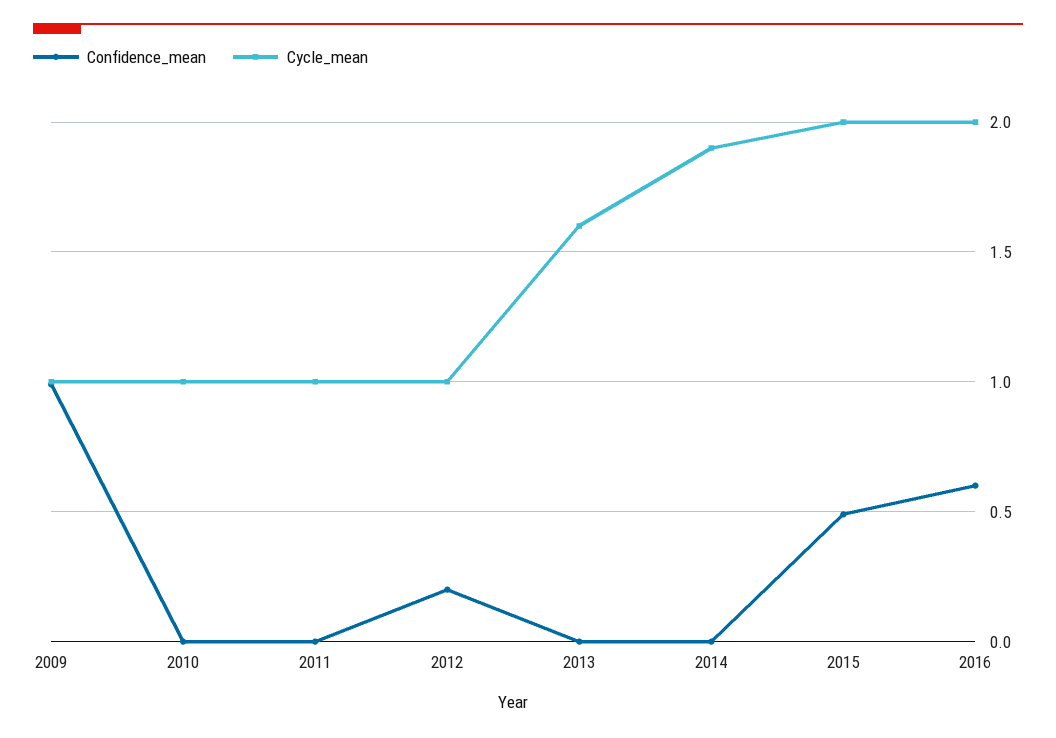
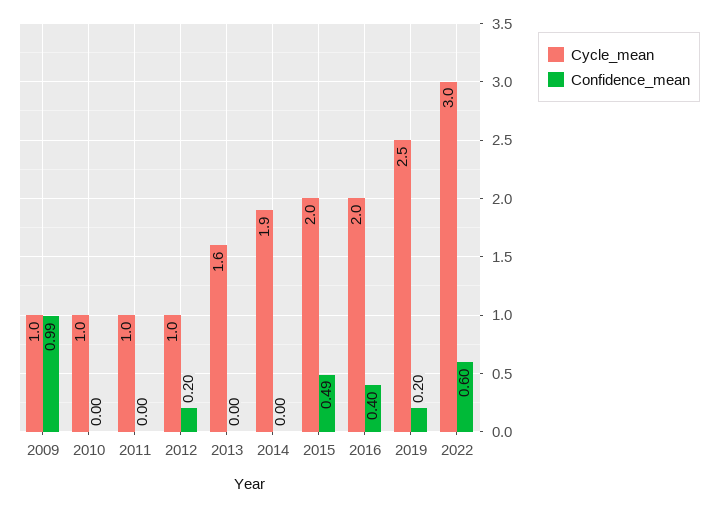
Confidence_mean, 2016: 0.6 -> 0.4
Cycle_mean, 2019: none -> 2.5
Confidence_mean, 2019: none -> 0.2
Cycle_mean, 2022: none -> 3
Confidence_mean, 2022: none -> 0.6

